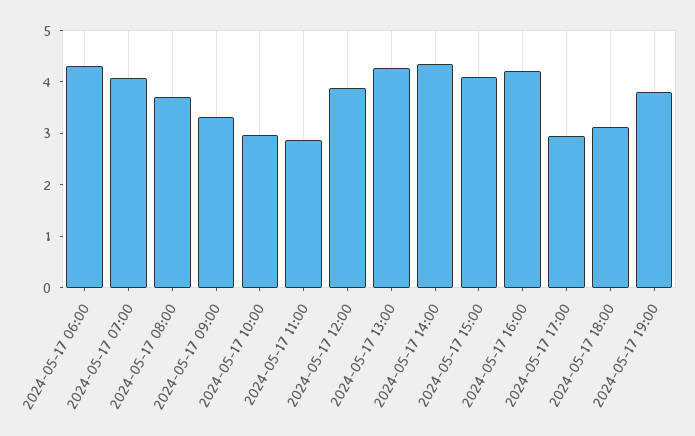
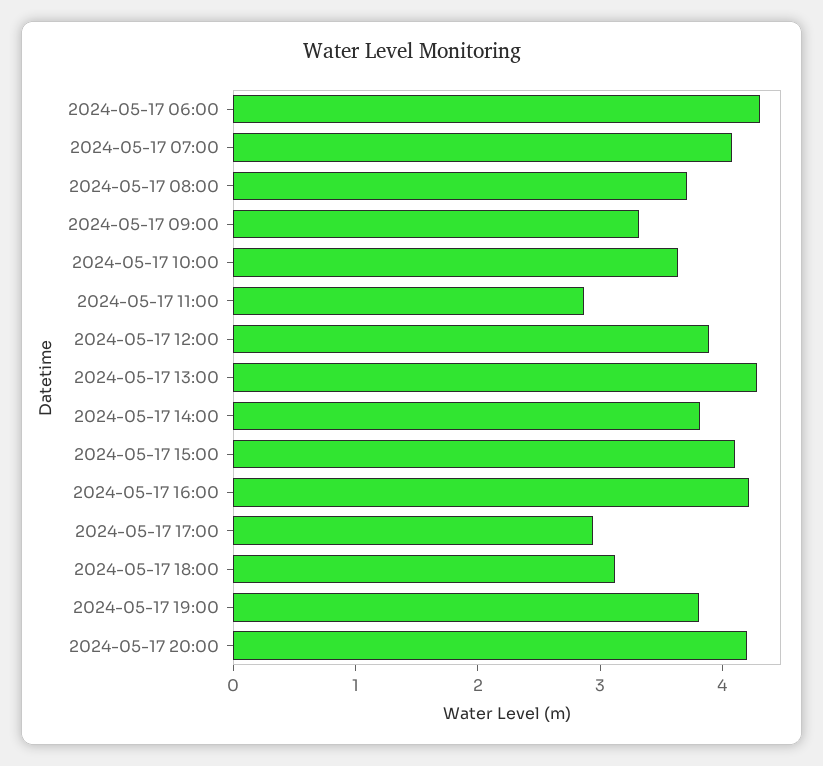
2024-05-17 10:00: 3 -> 3.6
2024-05-17 14:00: 4.4 -> 3.8
2024-05-17 20:00: none -> 4.2

